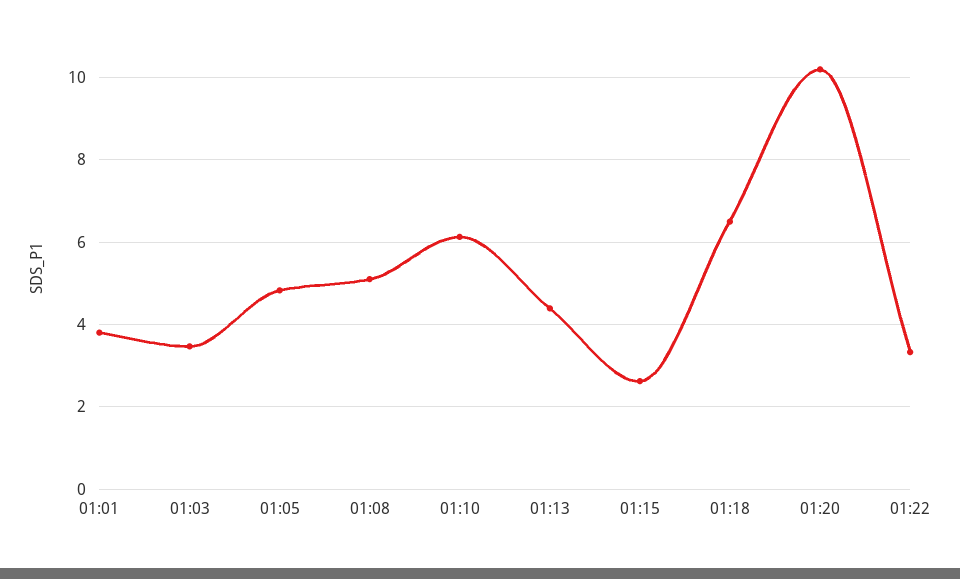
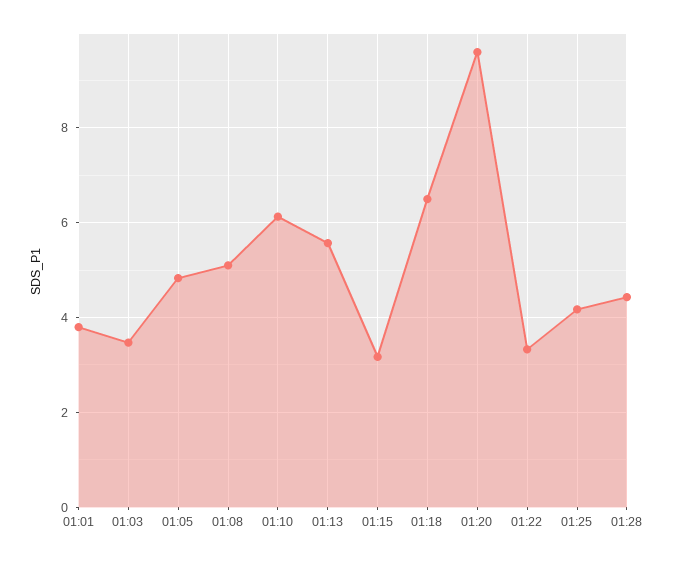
01:13: 4.4 -> 5.6
01:15: 2.6 -> 3.2
01:20: 10.2 -> 9.6
01:25: none -> 4.2
01:28: none -> 4.4

